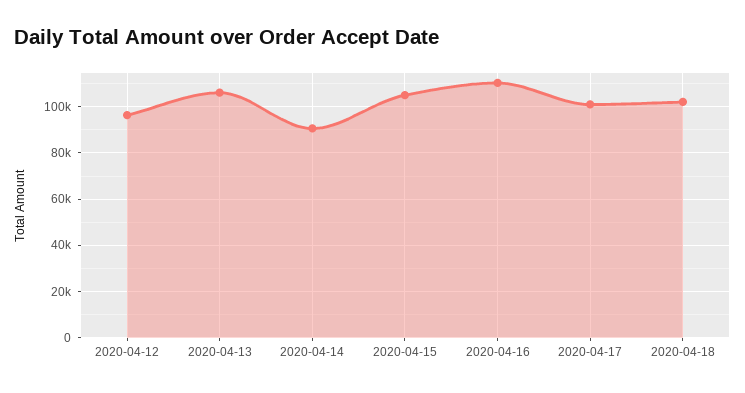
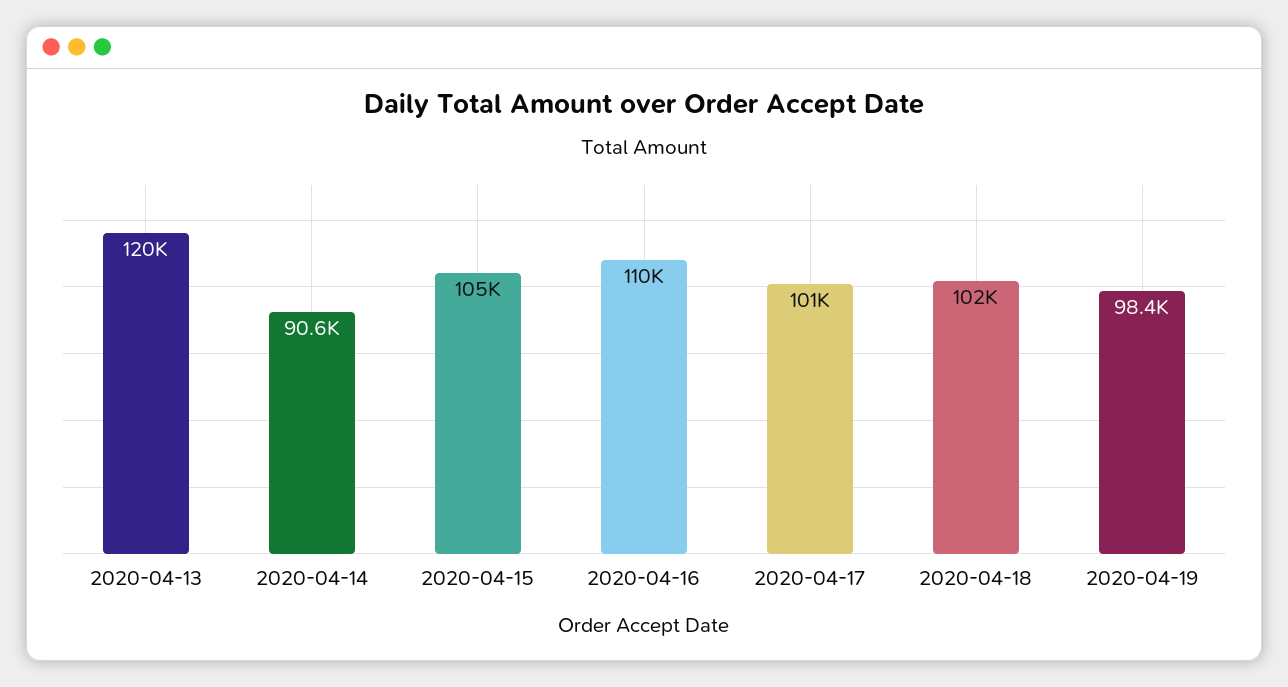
2020-04-12: 95000 -> none
2020-04-13: 105000 -> 120000
2020-04-19: none -> 98400

